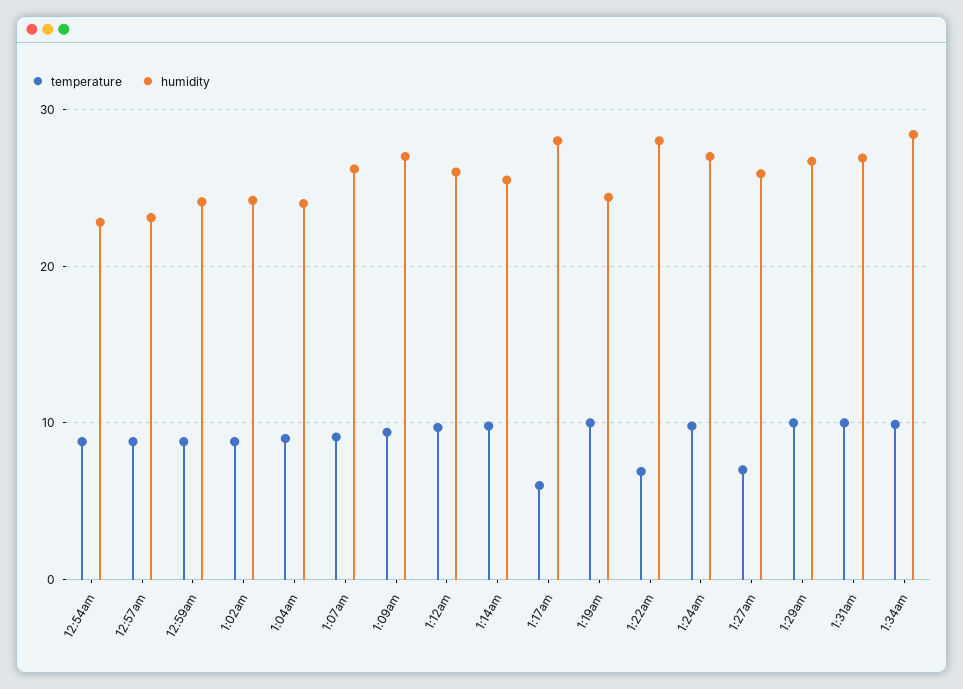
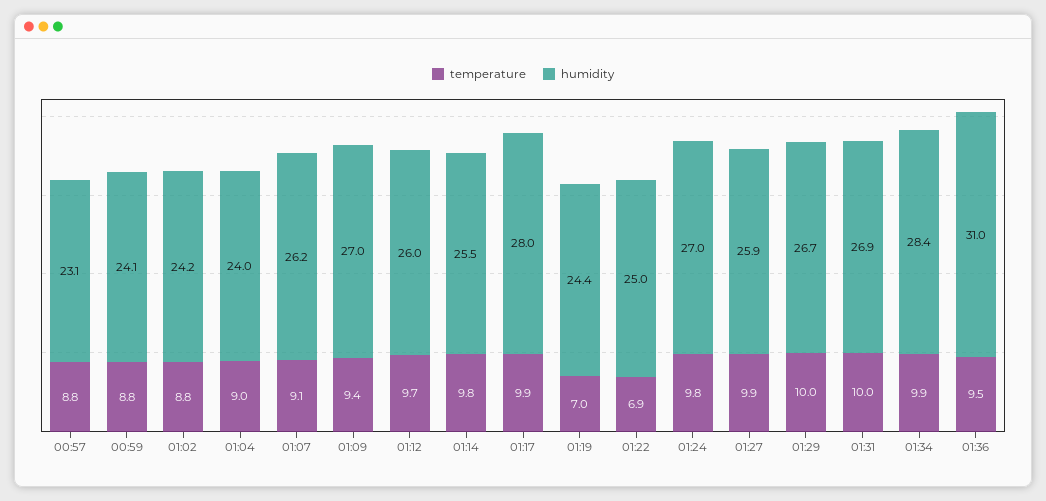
temperature, 12:54am: 9 -> none
humidity, 12:54am: 23 -> none
temperature, 1:17am: 6 -> 9.9
temperature, 1:19am: 10 -> 7
humidity, 1:22am: 28 -> 25
temperature, 1:27am: 7 -> 9.9
temperature, 01:36: none -> 9.5
humidity, 01:36: none -> 31

